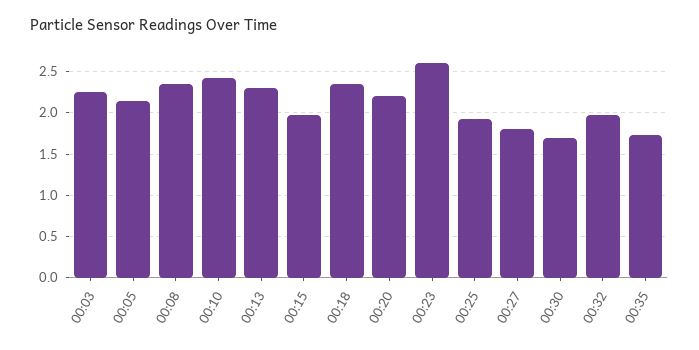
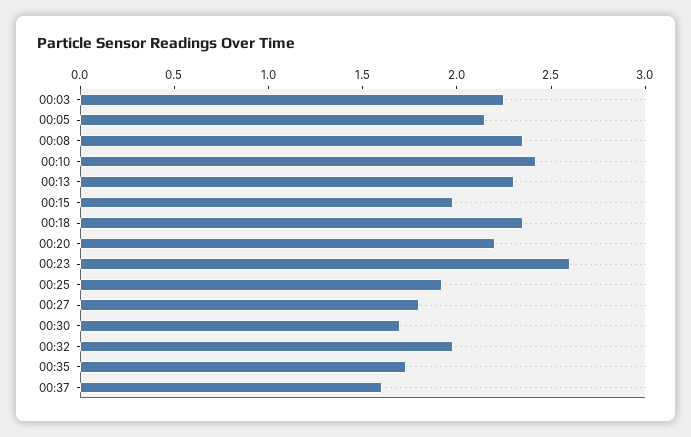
00:37: none -> 1.6

